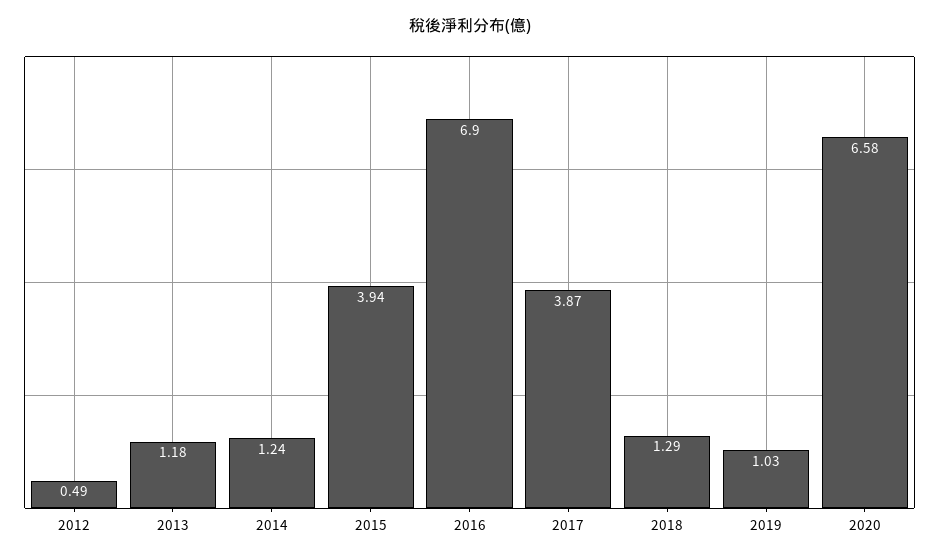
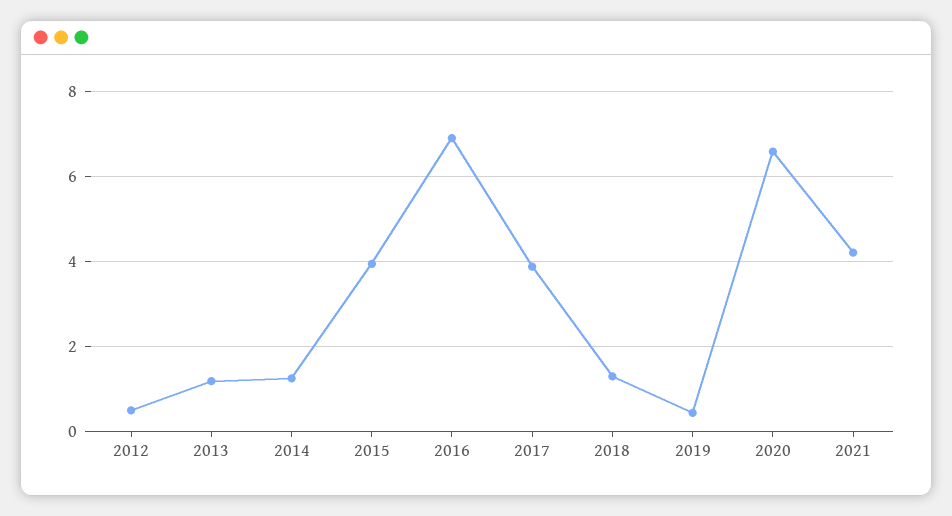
2019: 1.03 -> 0.4
2021: none -> 4.2

